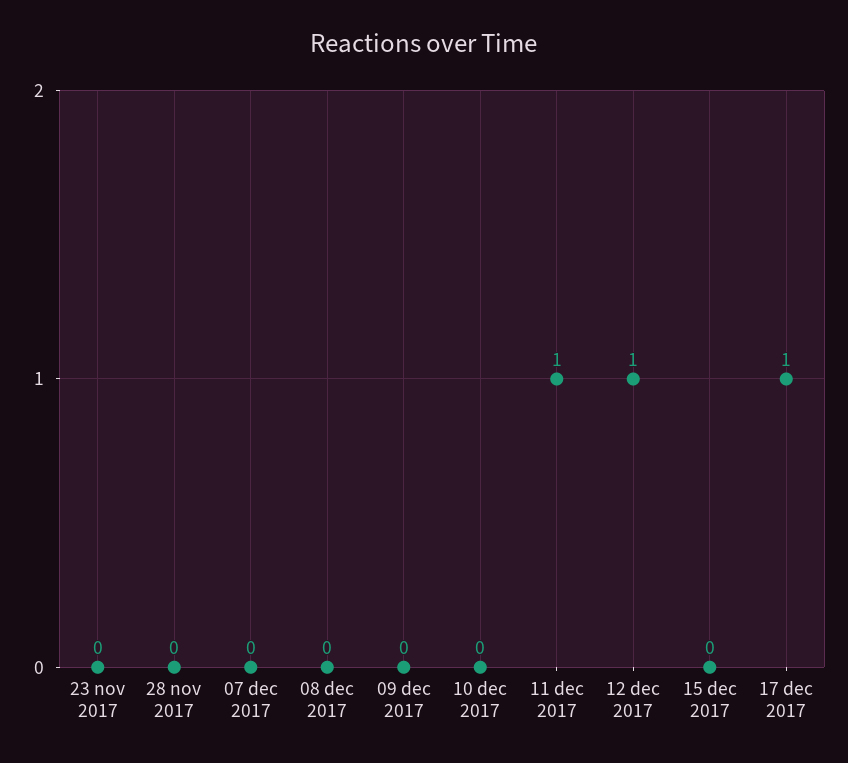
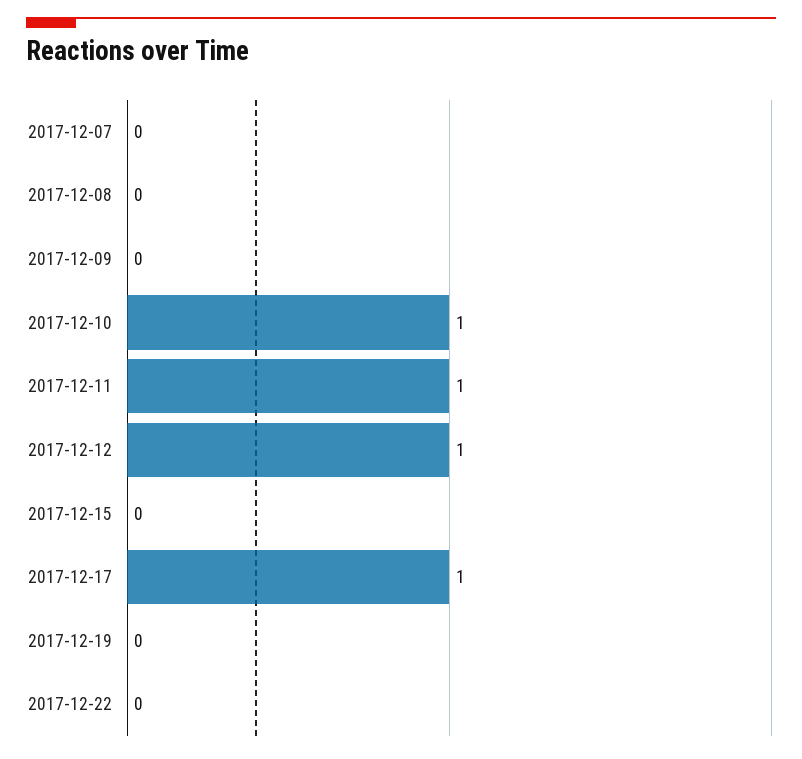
23 nov 2017: 0 -> none
28 nov 2017: 0 -> none
10 dec 2017: 0 -> 1
2017-12-19: none -> 0
2017-12-22: none -> 0

